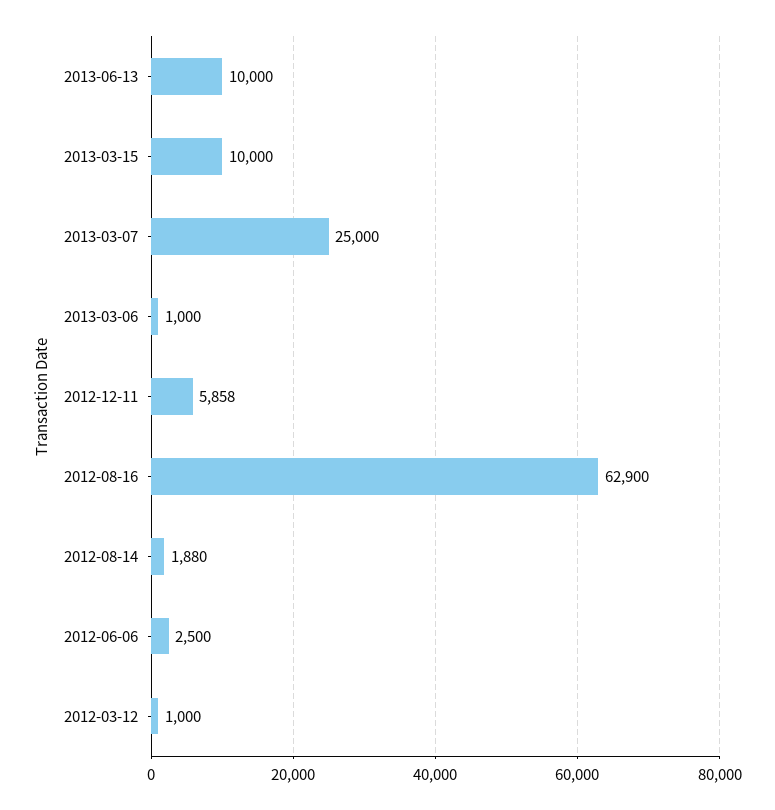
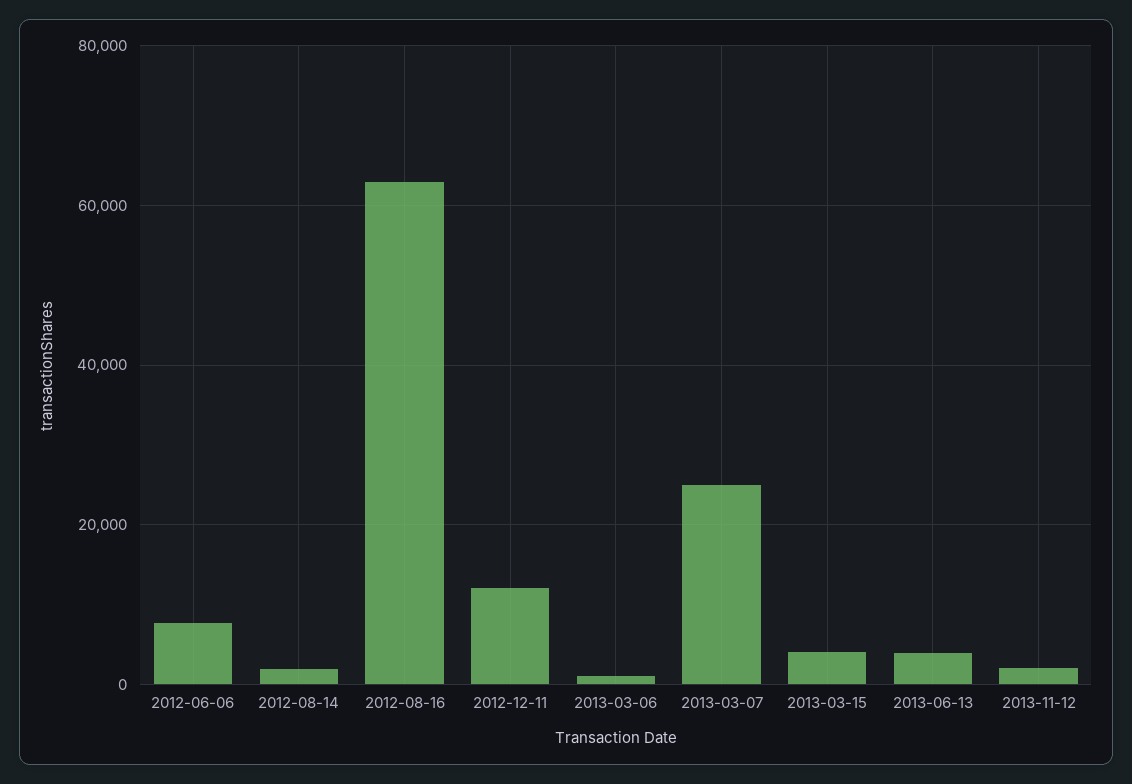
2013-06-13: 10000 -> 4000
2013-03-15: 10000 -> 4000
2012-12-11: 5858 -> 12000
2012-06-06: 2500 -> 8000
2012-03-12: 1000 -> none
2013-11-12: none -> 2000

